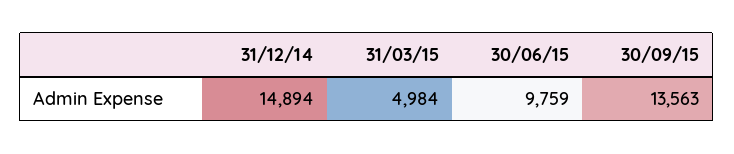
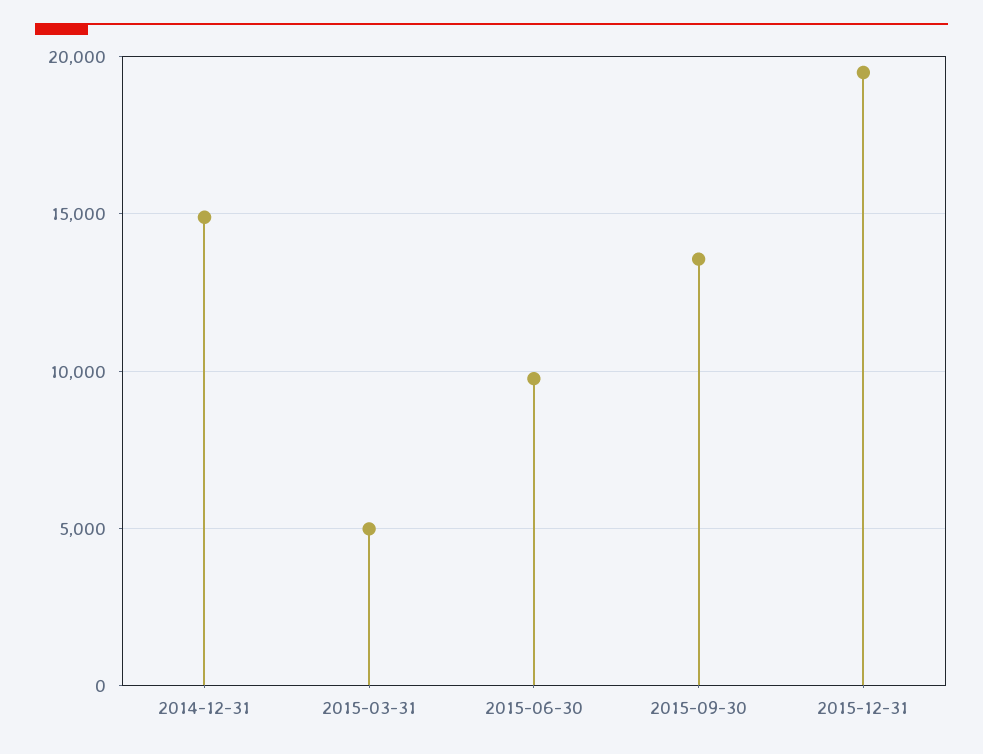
2015-12-31: none -> 19500

